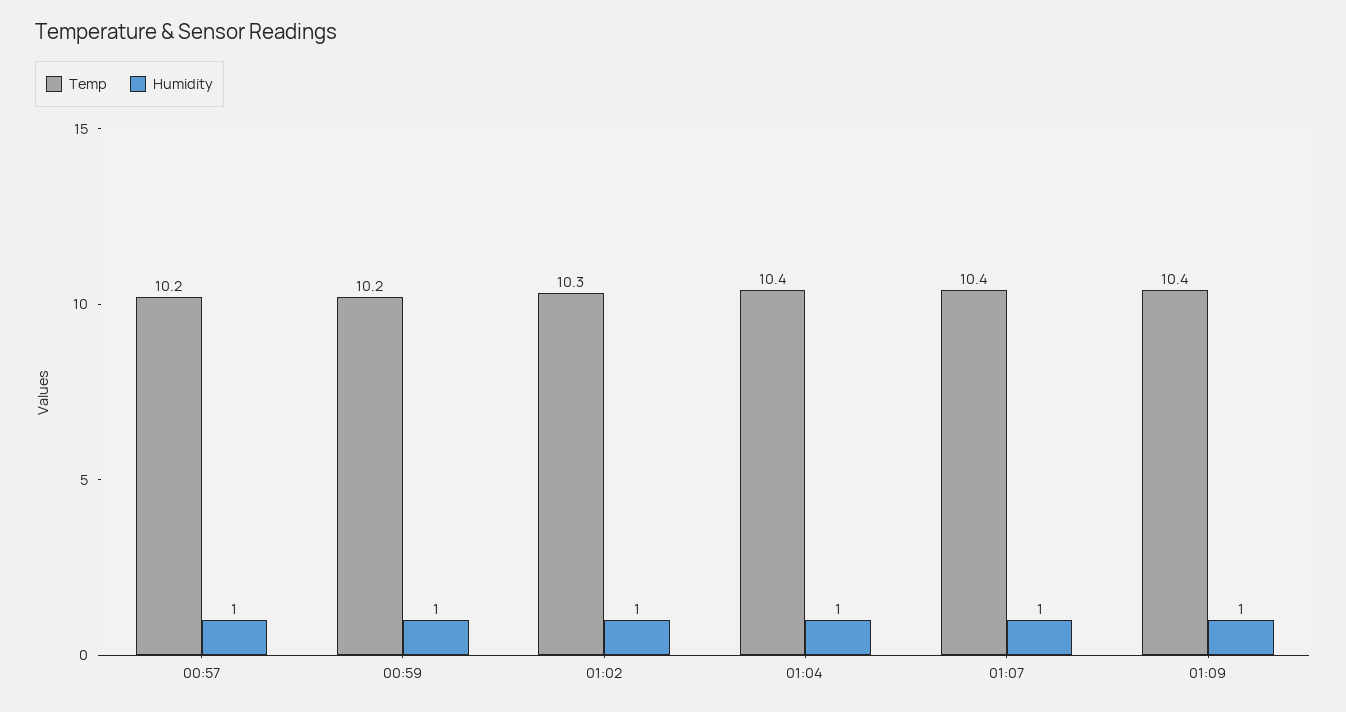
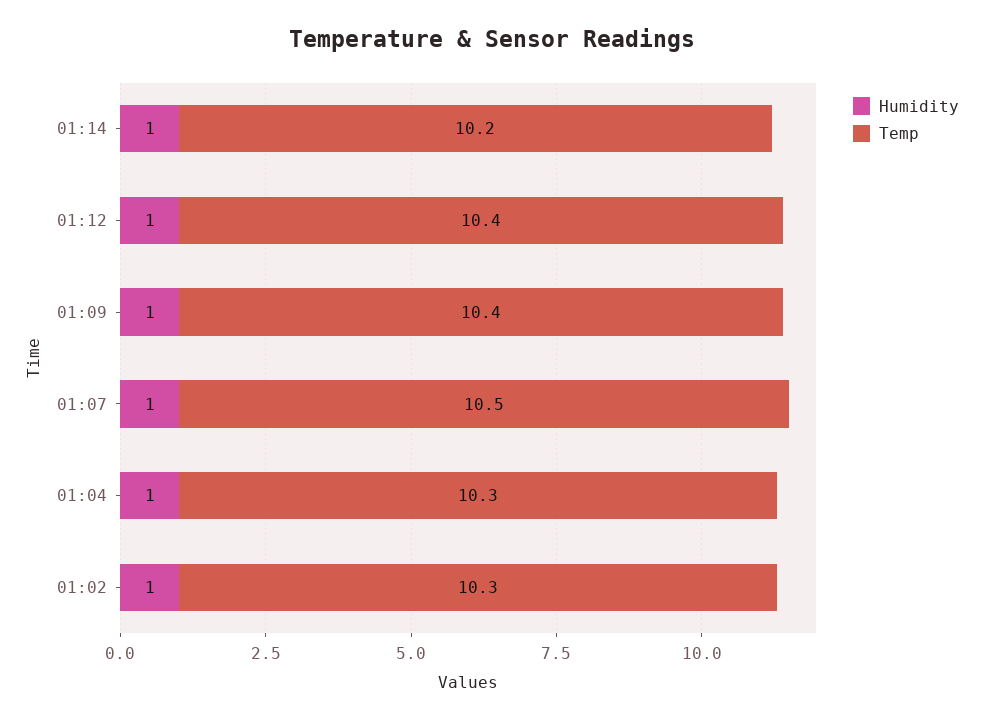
Temp, 00:57: 10.2 -> none
Humidity, 00:57: 1 -> none
Temp, 00:59: 10.2 -> none
Humidity, 00:59: 1 -> none
Temp, 01:04: 10.4 -> 10.3
Temp, 01:07: 10.4 -> 10.5
Humidity, 01:14: none -> 1
Temp, 01:14: none -> 10.2
Humidity, 01:12: none -> 1
Temp, 01:12: none -> 10.4

